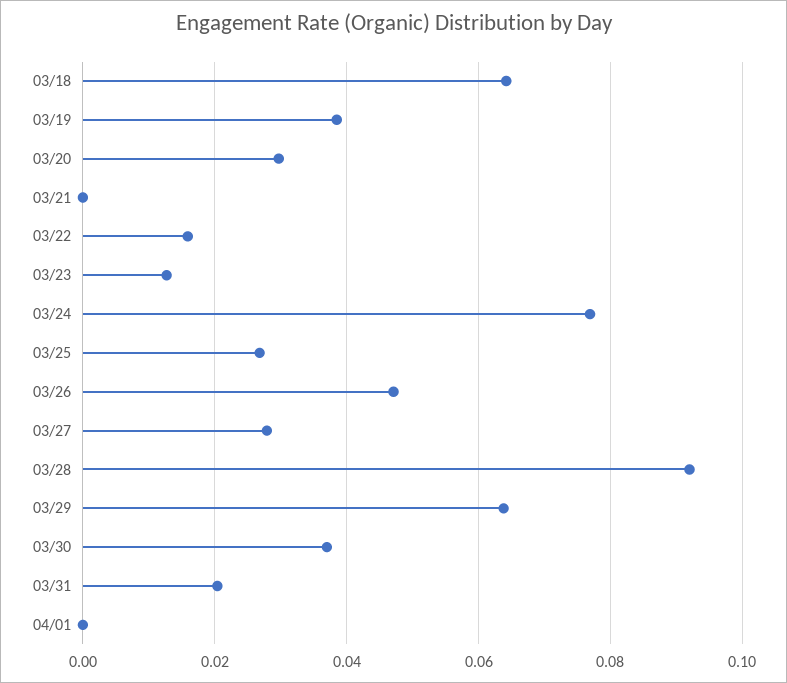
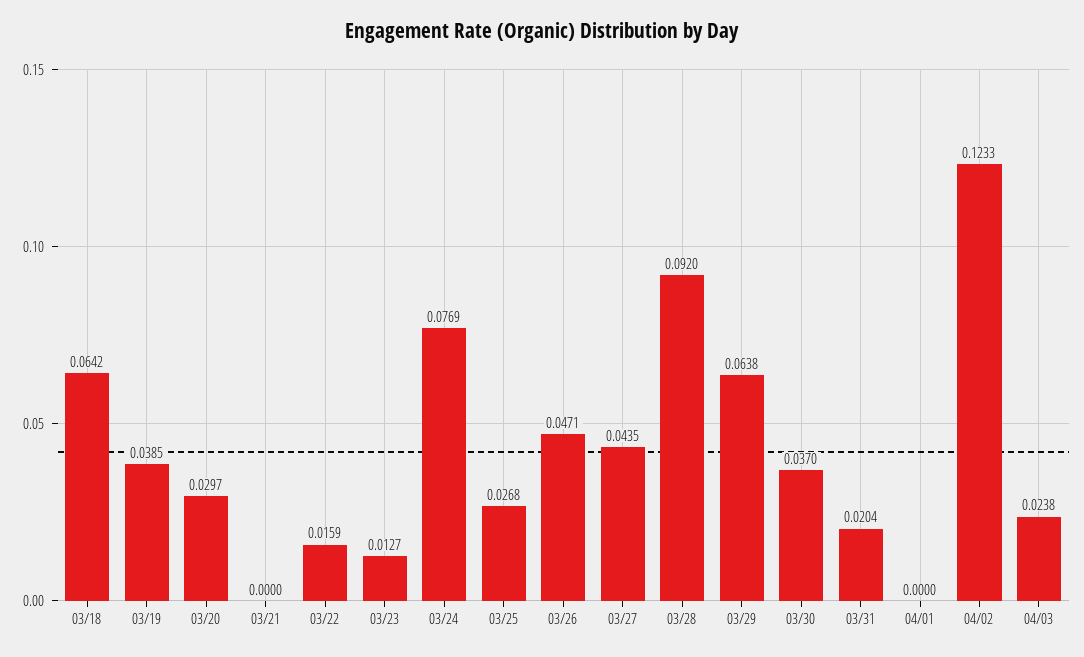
03/27: 0.028 -> 0.0435
04/02: none -> 0.1233
04/03: none -> 0.0238

